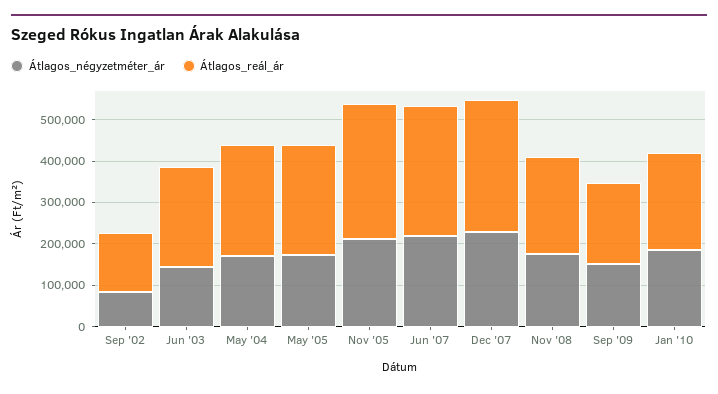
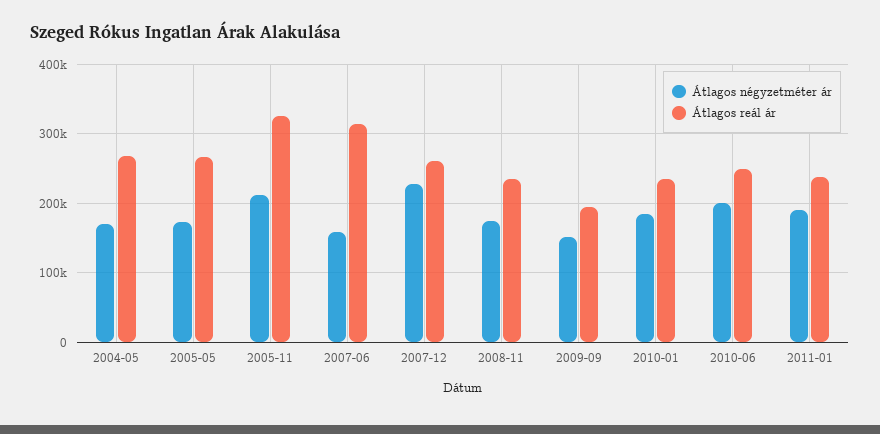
Átlagos_négyzetméter_ár, Sep '02: 80000 -> none
Átlagos_reál_ár, Sep '02: 140000 -> none
Átlagos_négyzetméter_ár, Jun '03: 140000 -> none
Átlagos_reál_ár, Jun '03: 240000 -> none
Átlagos_négyzetméter_ár, Jun '07: 220000 -> 160000
Átlagos_reál_ár, Dec '07: 320000 -> 260000
Átlagos_négyzetméter_ár, 2010-06: none -> 200000
Átlagos_reál_ár, 2010-06: none -> 250000
Átlagos_négyzetméter_ár, 2011-01: none -> 190000
Átlagos_reál_ár, 2011-01: none -> 240000

